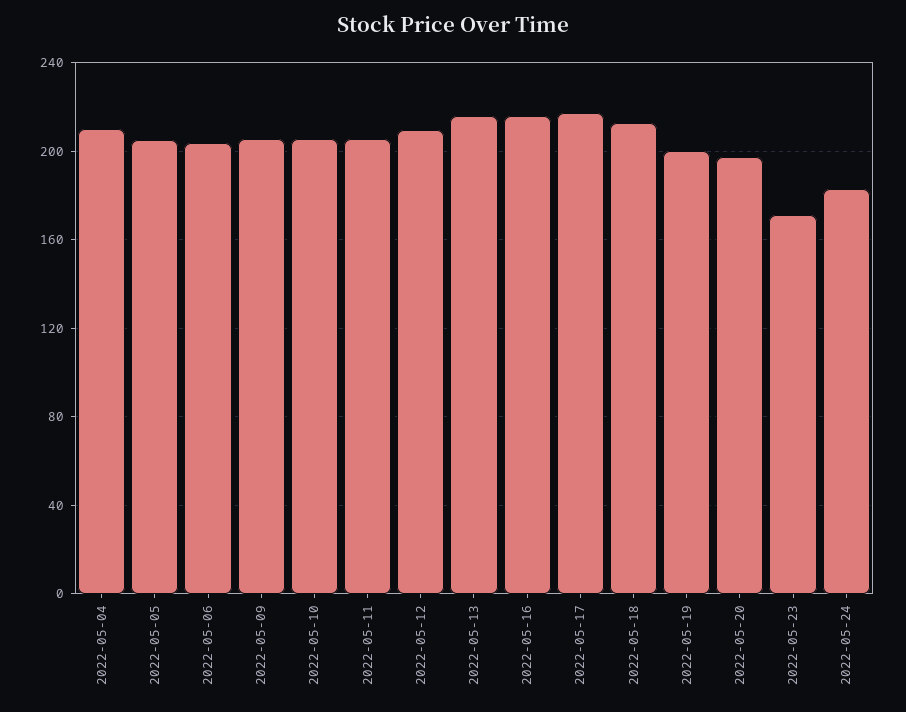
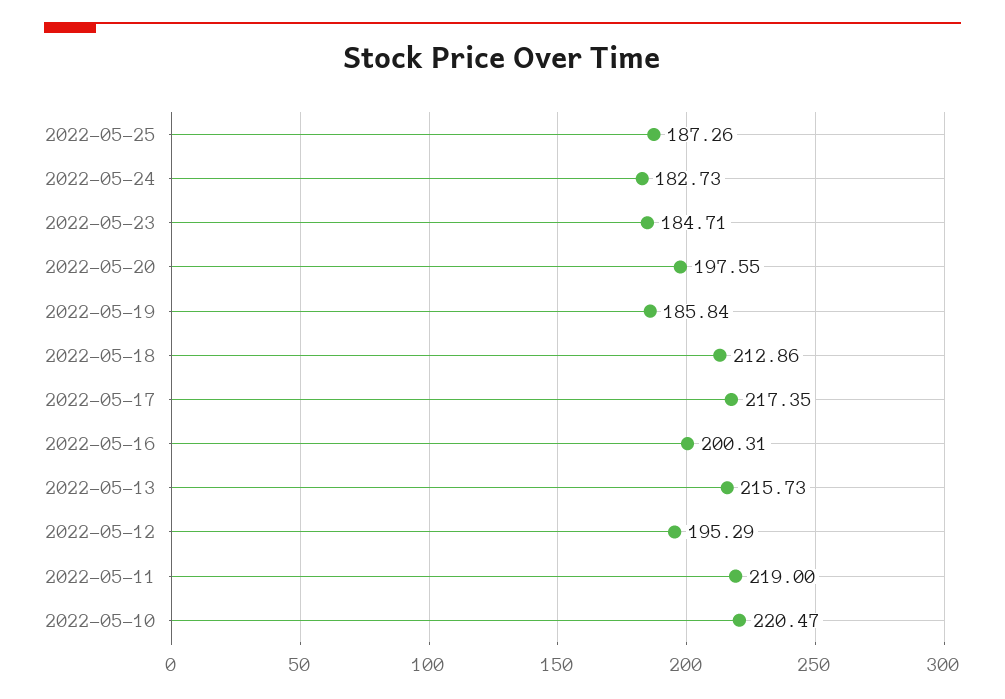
2022-05-04: 210 -> none
2022-05-05: 205 -> none
2022-05-06: 205 -> none
2022-05-09: 205 -> none
2022-05-10: 205 -> 220.47
2022-05-11: 205 -> 219
2022-05-12: 210 -> 195.29
2022-05-16: 215 -> 200.31
2022-05-19: 200 -> 185.84
2022-05-23: 170 -> 184.71
2022-05-25: none -> 187.26

